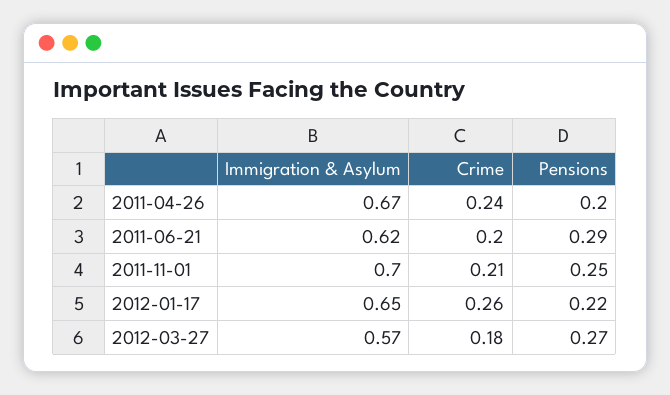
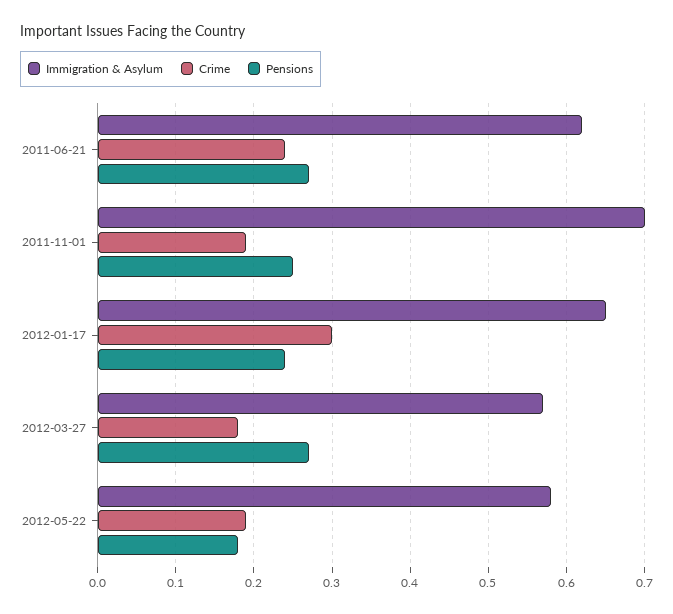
Immigration & Asylum, 2011-04-26: 0.67 -> none
Crime, 2011-04-26: 0.24 -> none
Pensions, 2011-04-26: 0.2 -> none
Crime, 2011-06-21: 0.2 -> 0.24
Pensions, 2011-06-21: 0.29 -> 0.27
Crime, 2011-11-01: 0.21 -> 0.19
Crime, 2012-01-17: 0.26 -> 0.3
Pensions, 2012-01-17: 0.22 -> 0.24
Immigration & Asylum, 2012-05-22: none -> 0.58
Crime, 2012-05-22: none -> 0.19
Pensions, 2012-05-22: none -> 0.18

